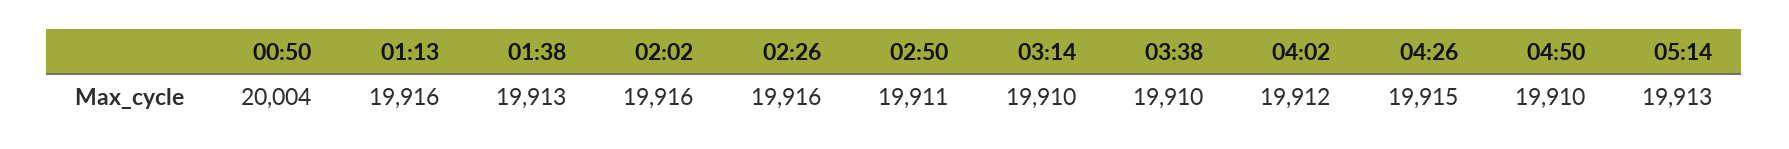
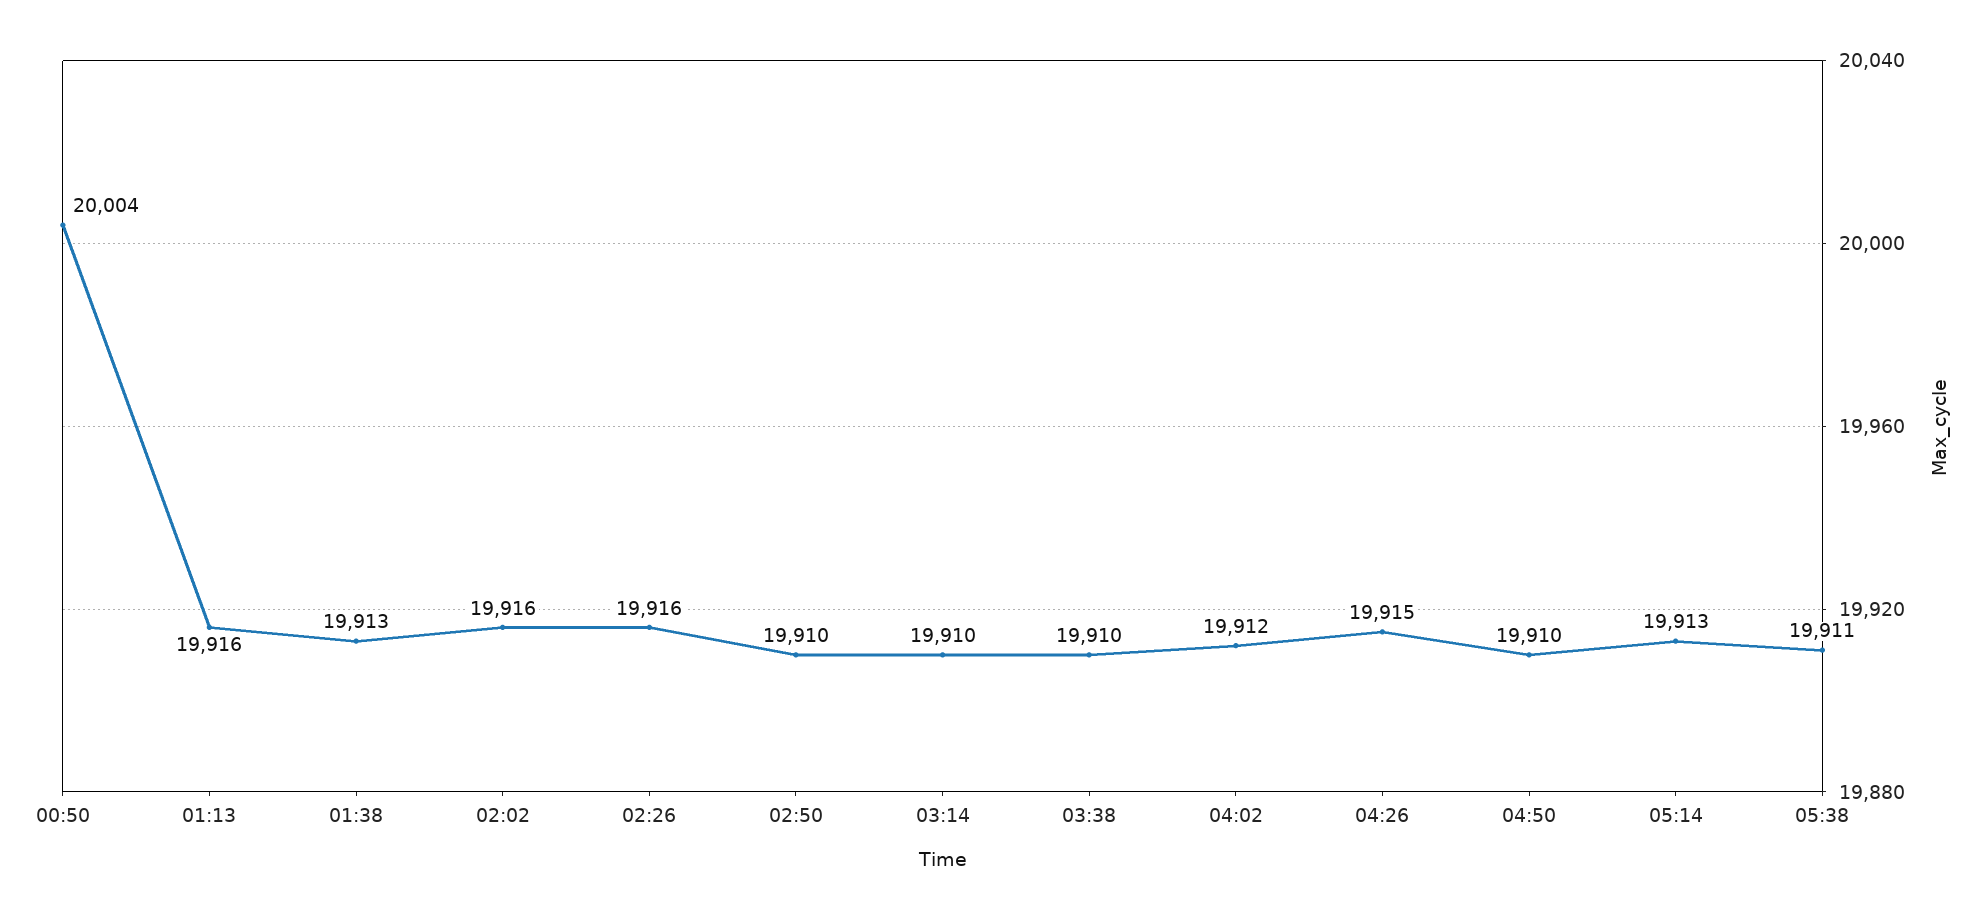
02:50: 19911 -> 19910
05:38: none -> 19911

